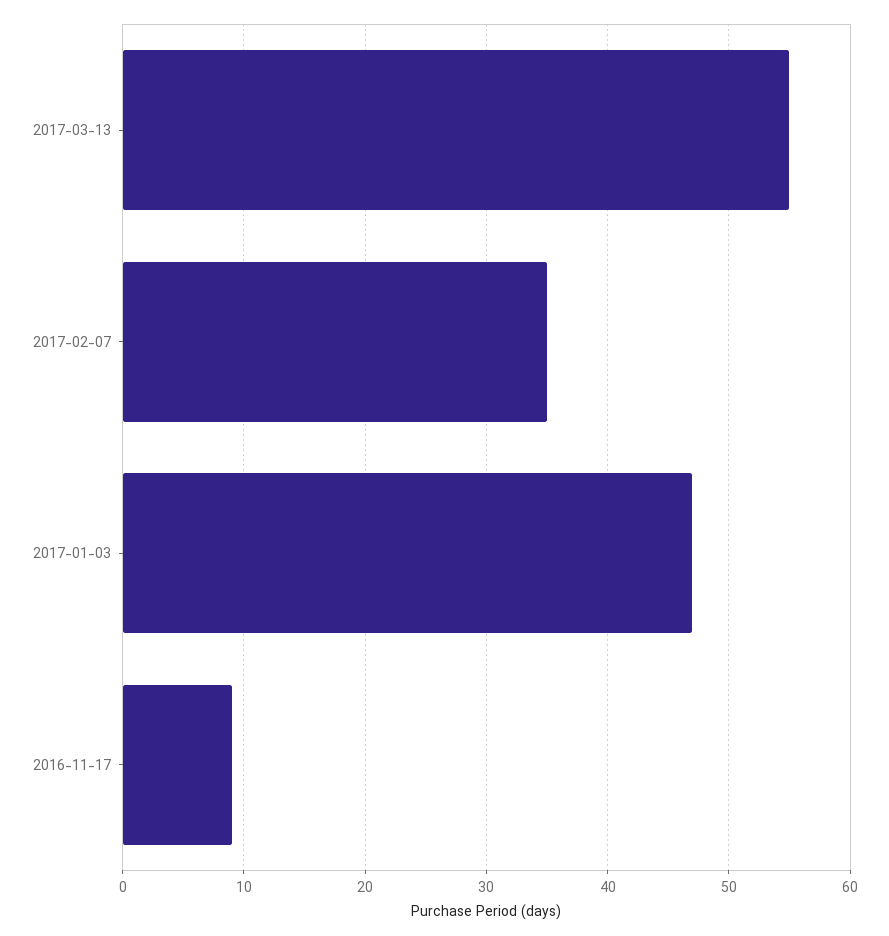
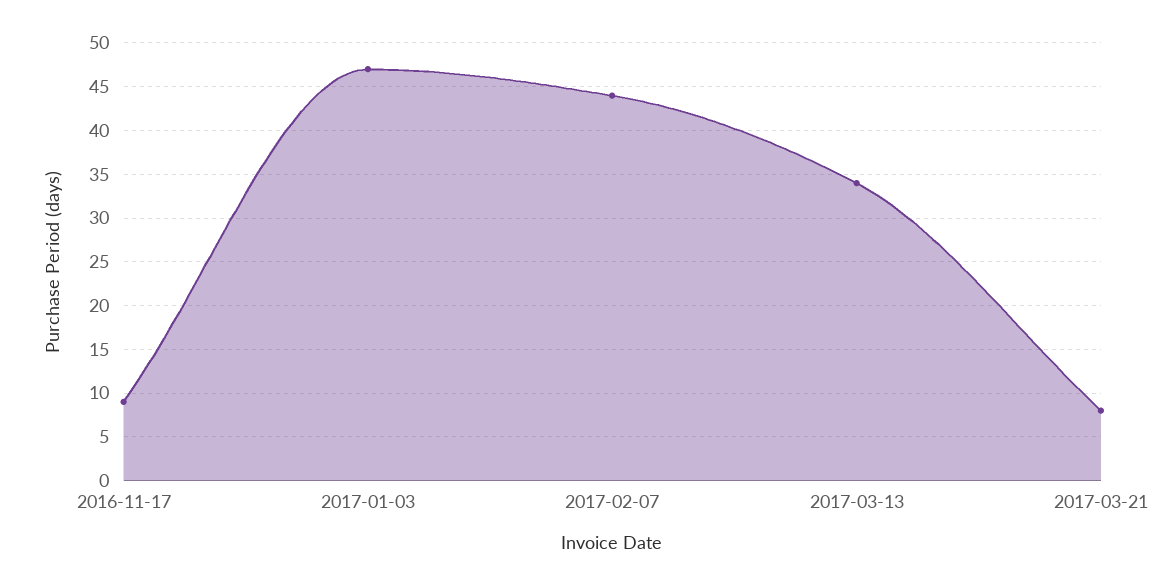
2017-03-13: 55 -> 34
2017-02-07: 35 -> 44
2017-03-21: none -> 8

